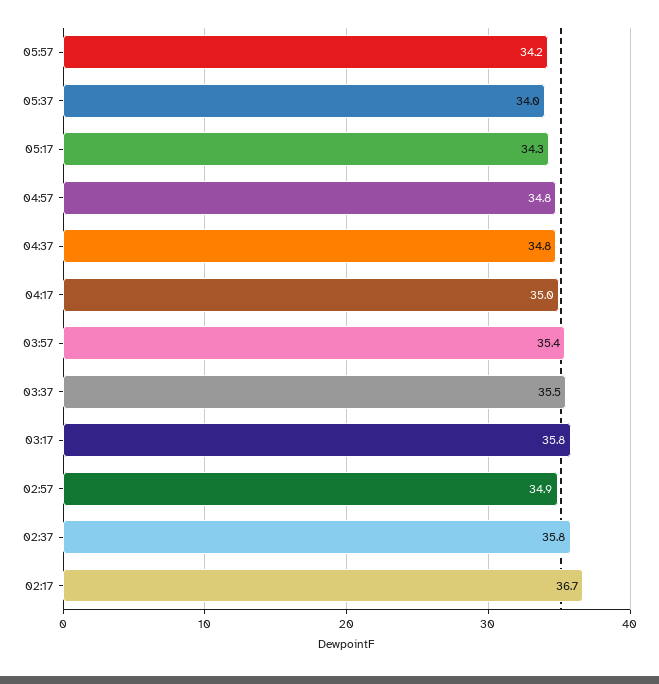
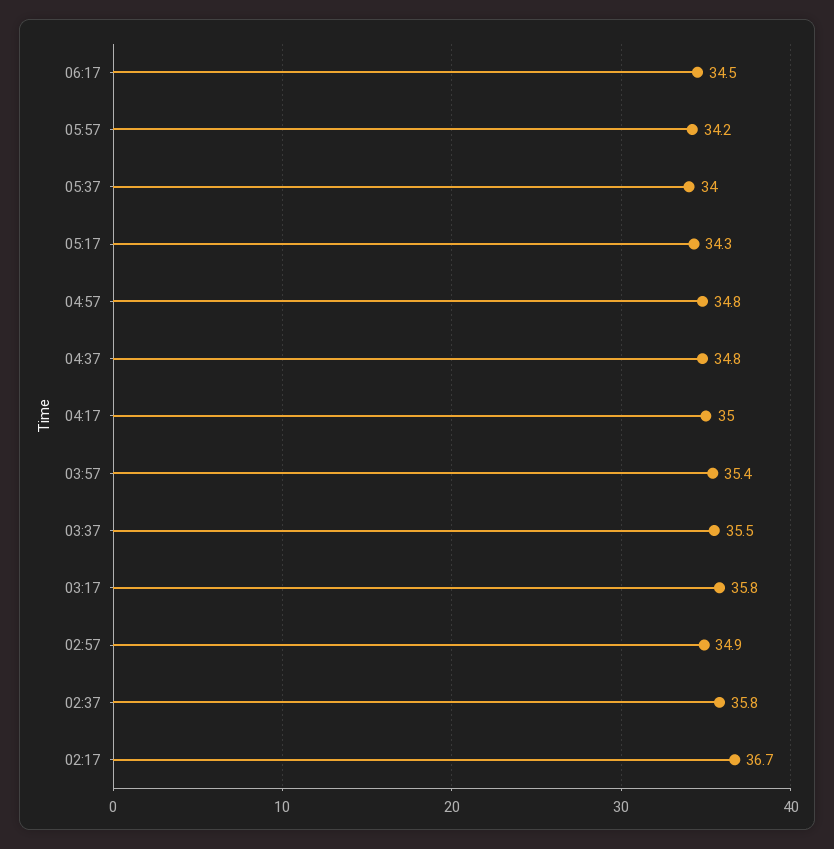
06:17: none -> 34.5

